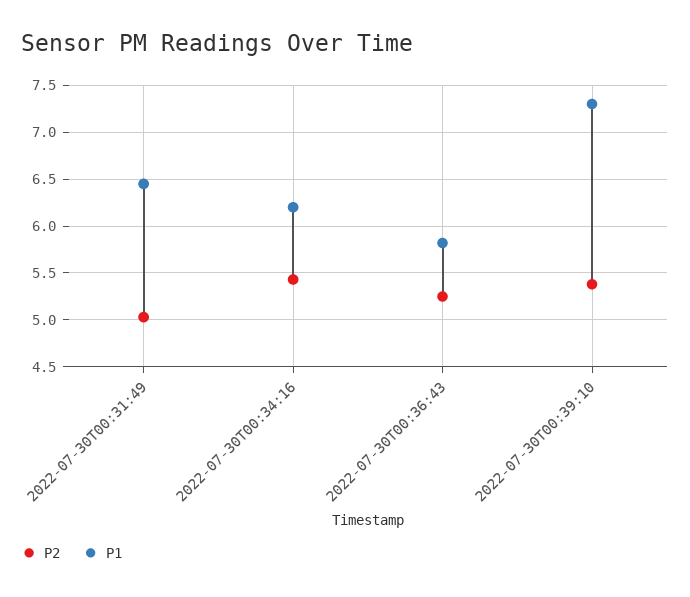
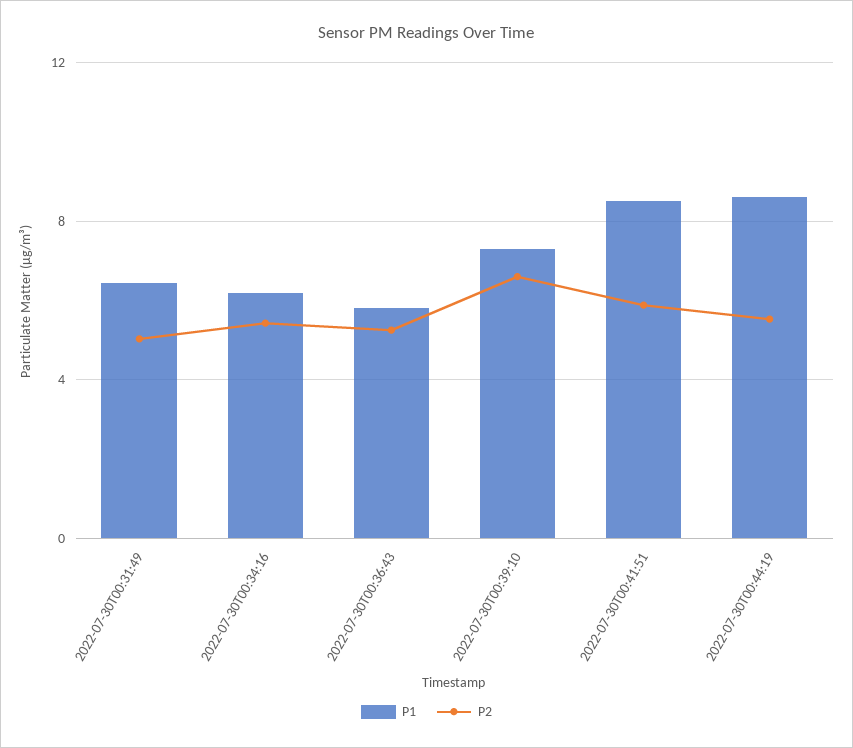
P2, 2022-07-30T00:39:10: 5.4 -> 6.5
P1, 2022-07-30T00:41:51: none -> 8.5
P2, 2022-07-30T00:41:51: none -> 6
P1, 2022-07-30T00:44:19: none -> 8.5
P2, 2022-07-30T00:44:19: none -> 5.5

